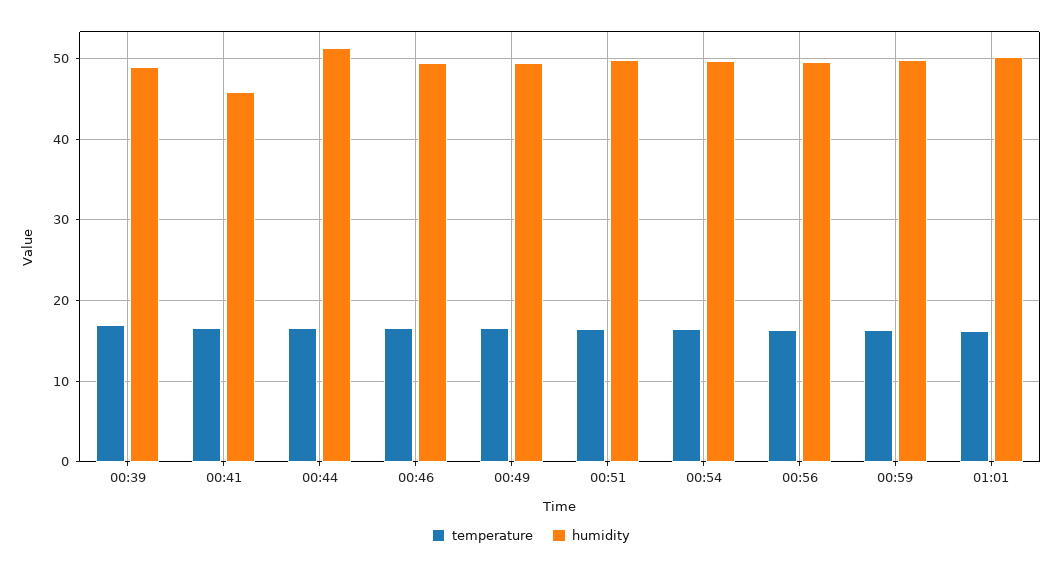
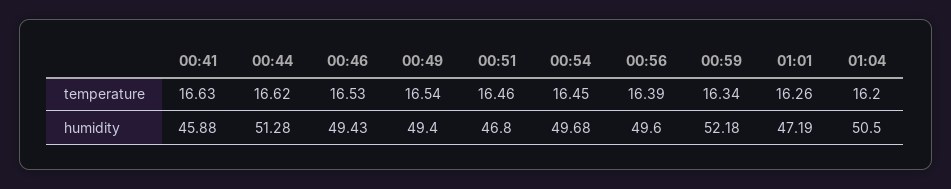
temperature, 00:39: 17 -> none
humidity, 00:39: 49 -> none
humidity, 00:51: 50 -> 46.8
humidity, 00:59: 50 -> 52.18
humidity, 01:01: 50 -> 47.19
temperature, 01:04: none -> 16.2
humidity, 01:04: none -> 50.5

